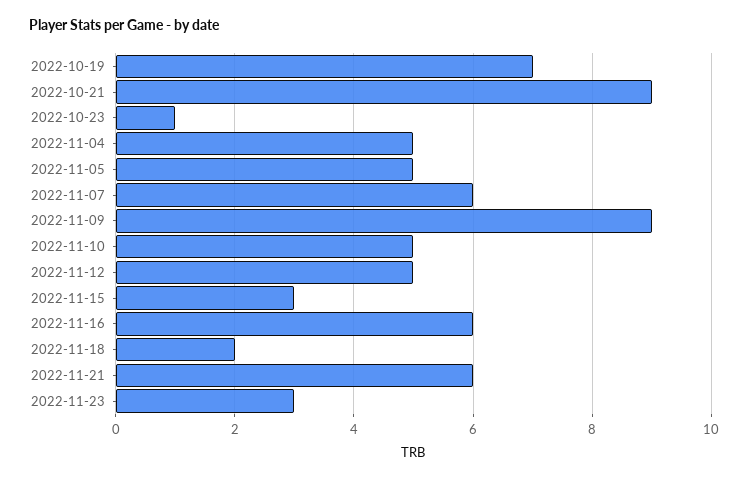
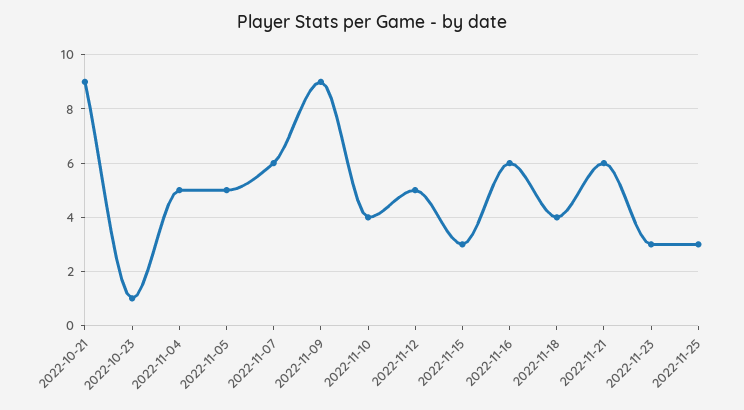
2022-10-19: 7 -> none
2022-11-10: 5 -> 4
2022-11-18: 2 -> 4
2022-11-25: none -> 3

